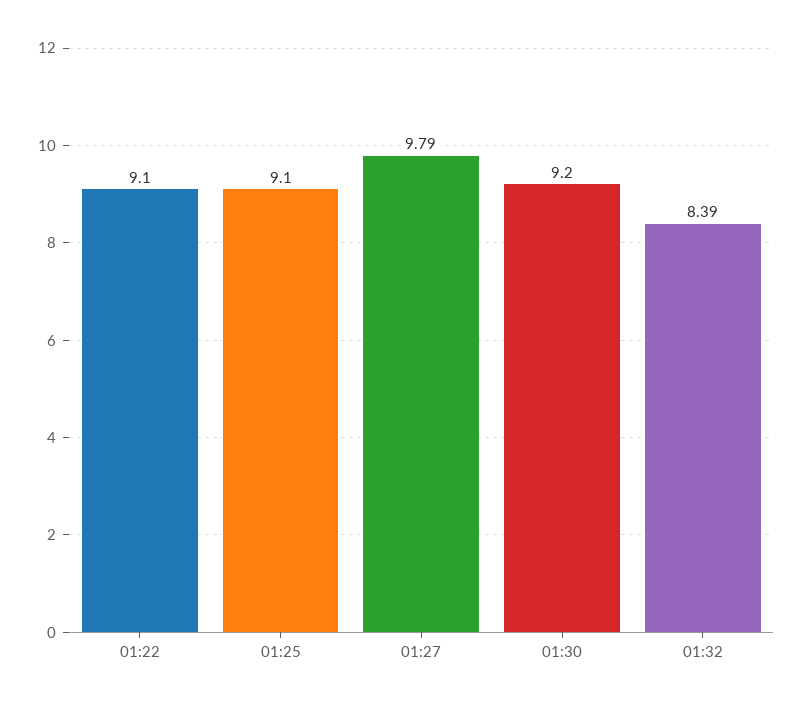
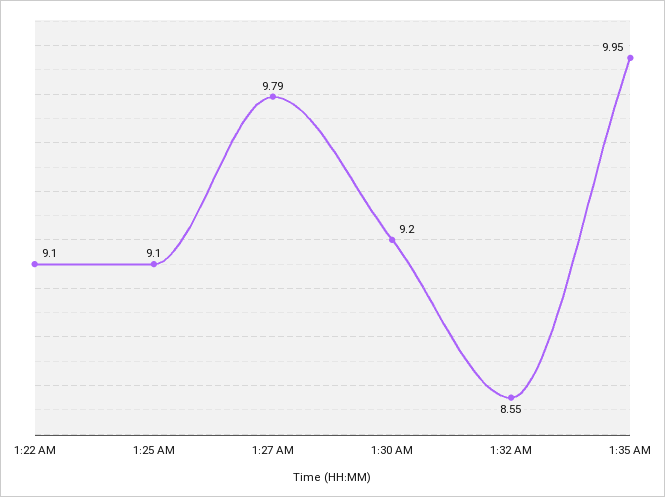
01:32: 8.39 -> 8.55
1:35 AM: none -> 9.95

